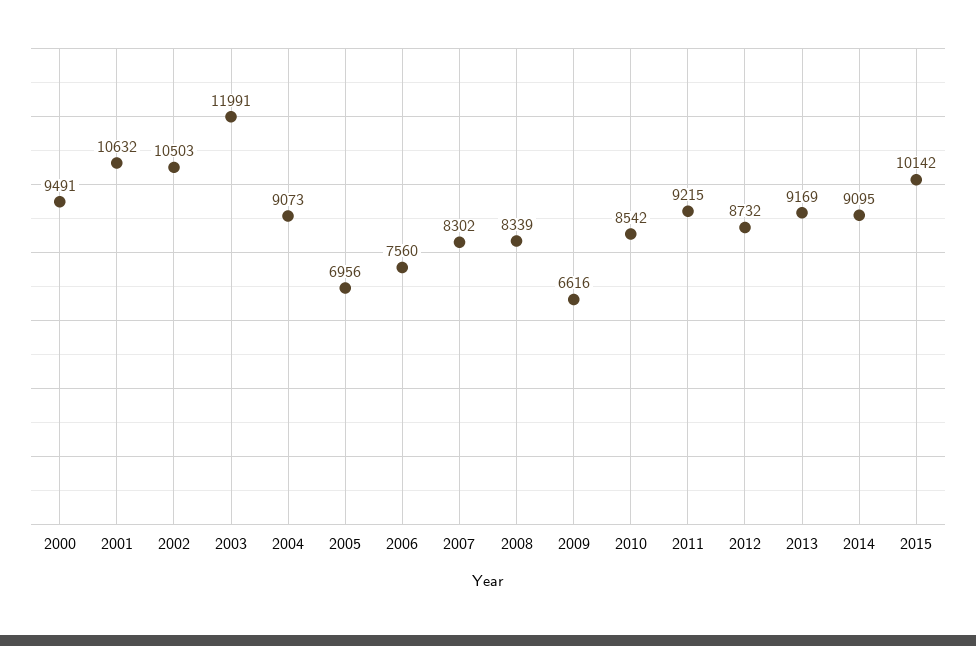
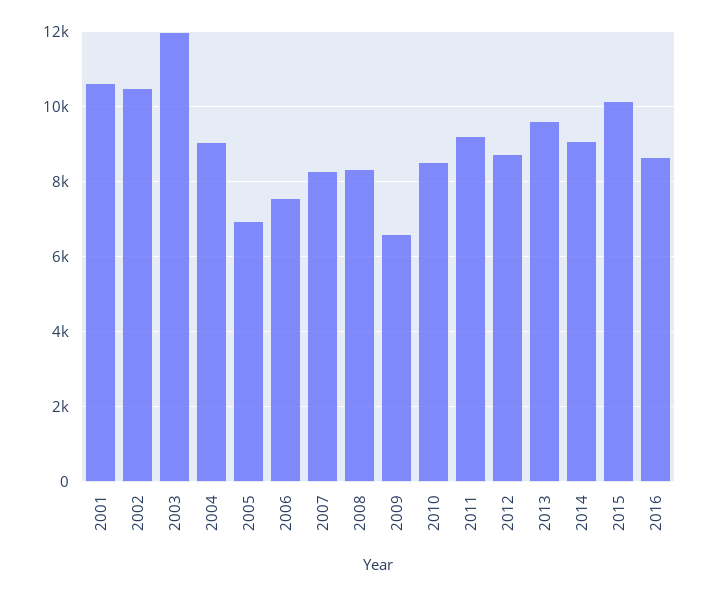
2000: 9491 -> none
2013: 9169 -> 9600
2016: none -> 8600

